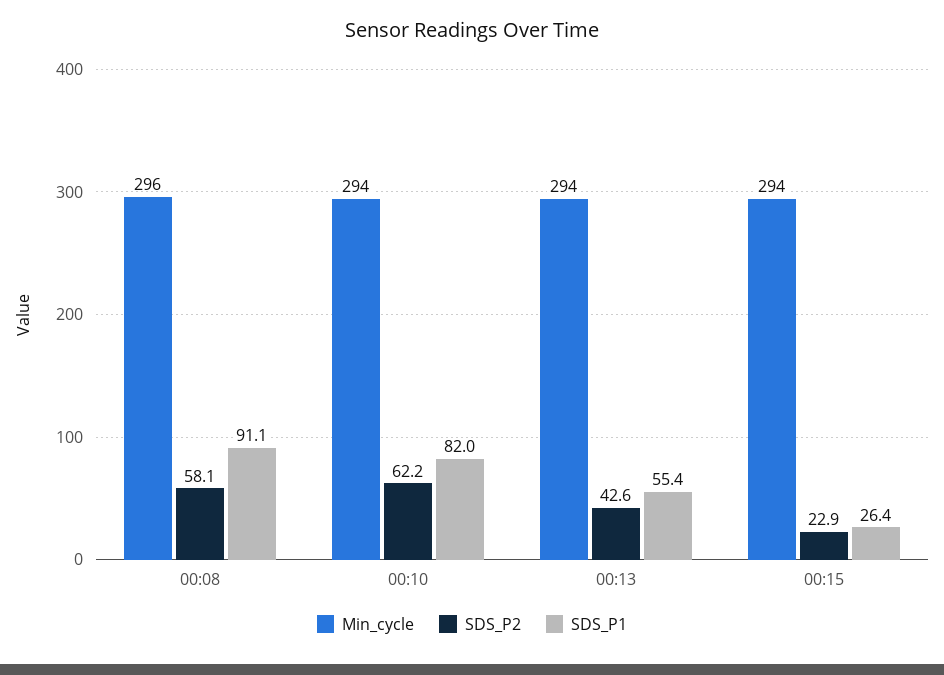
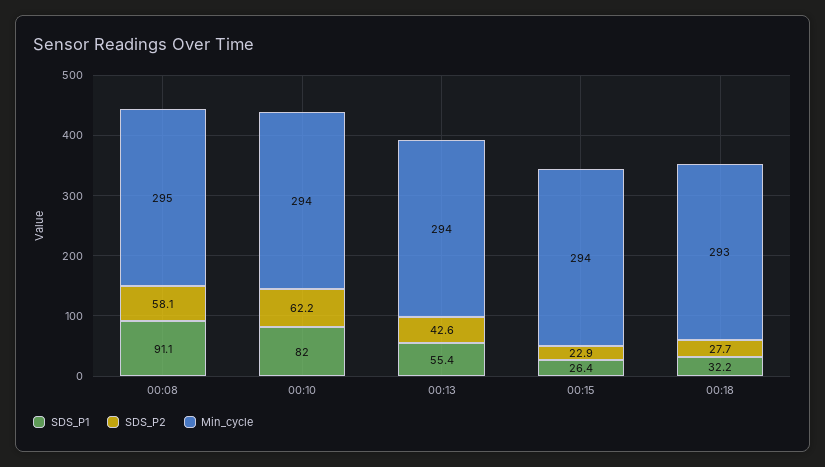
Min_cycle, 00:08: 296 -> 295
SDS_P1, 00:18: none -> 32.2
SDS_P2, 00:18: none -> 27.7
Min_cycle, 00:18: none -> 293

